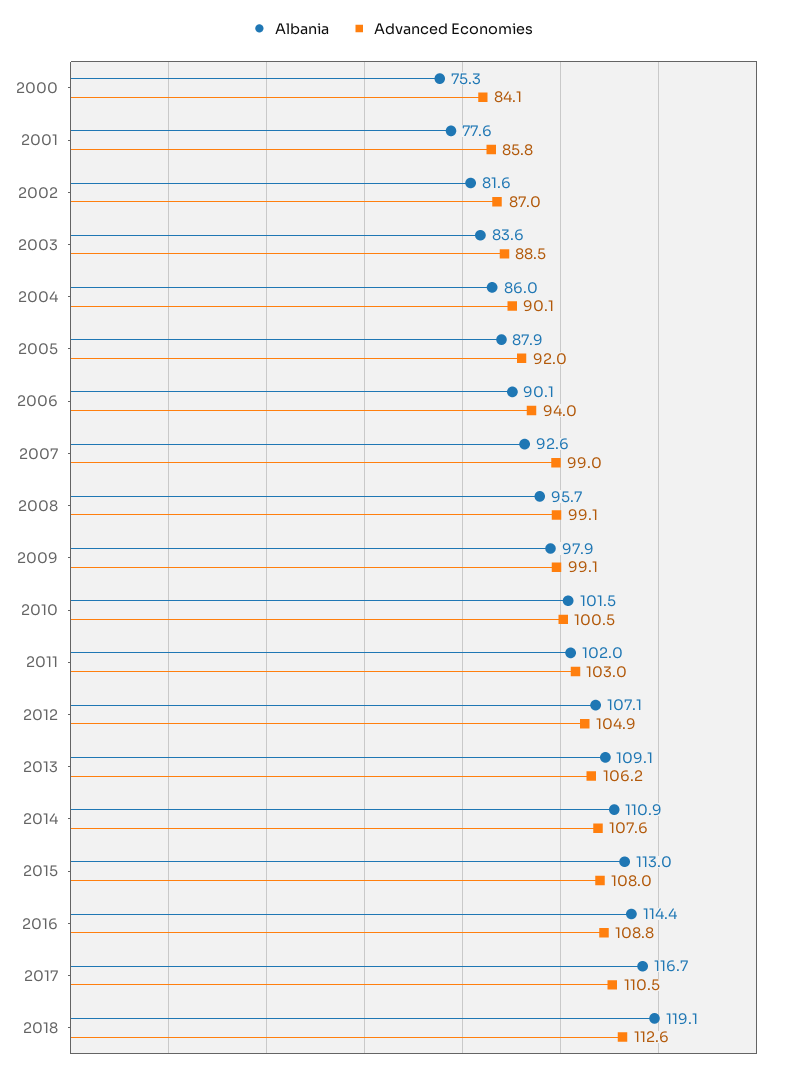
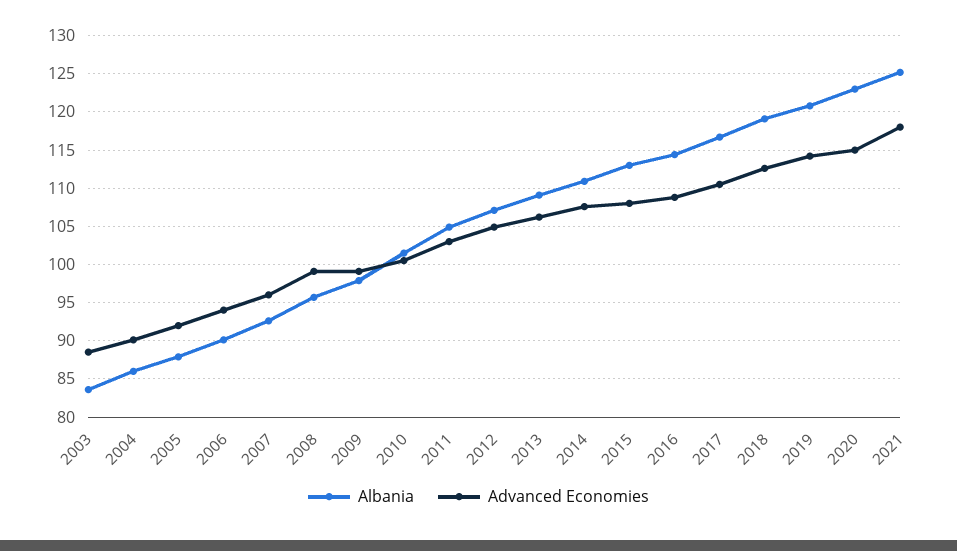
Albania, 2000: 75.3 -> none
Advanced Economies, 2000: 84.1 -> none
Albania, 2001: 77.6 -> none
Advanced Economies, 2001: 85.8 -> none
Albania, 2002: 81.6 -> none
Advanced Economies, 2002: 87 -> none
Advanced Economies, 2007: 99 -> 96
Albania, 2011: 102 -> 105
Albania, 2019: none -> 121
Advanced Economies, 2019: none -> 114
Albania, 2020: none -> 123
Advanced Economies, 2020: none -> 115
Albania, 2021: none -> 125
Advanced Economies, 2021: none -> 118

